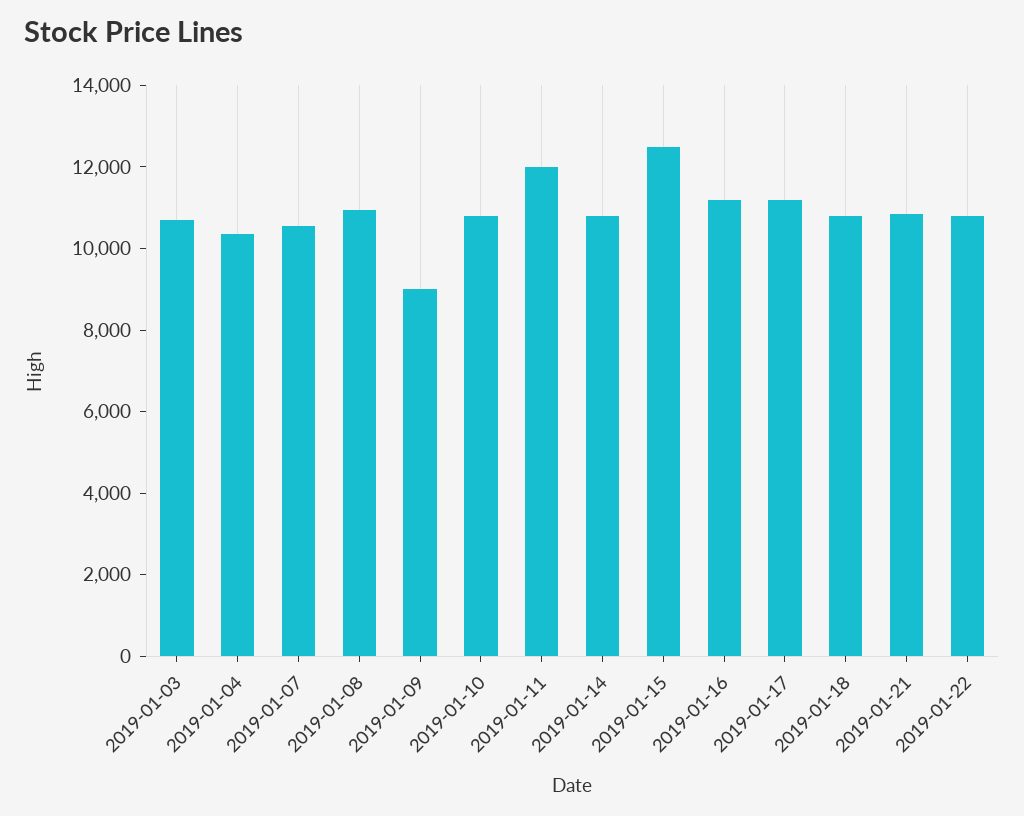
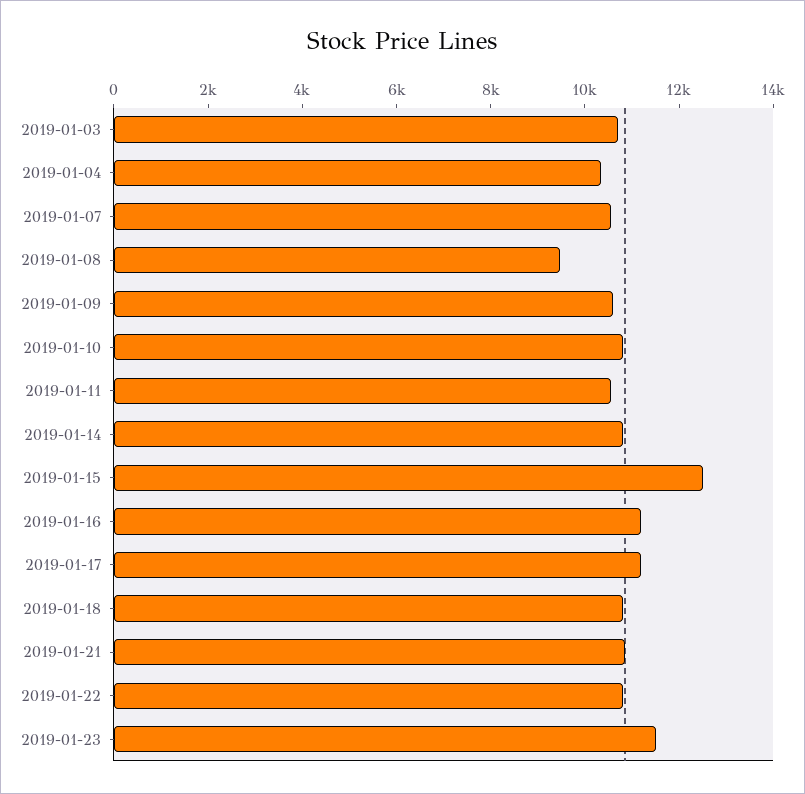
2019-01-08: 11000 -> 9500
2019-01-09: 9000 -> 10500
2019-01-11: 12000 -> 10500
2019-01-23: none -> 11500

